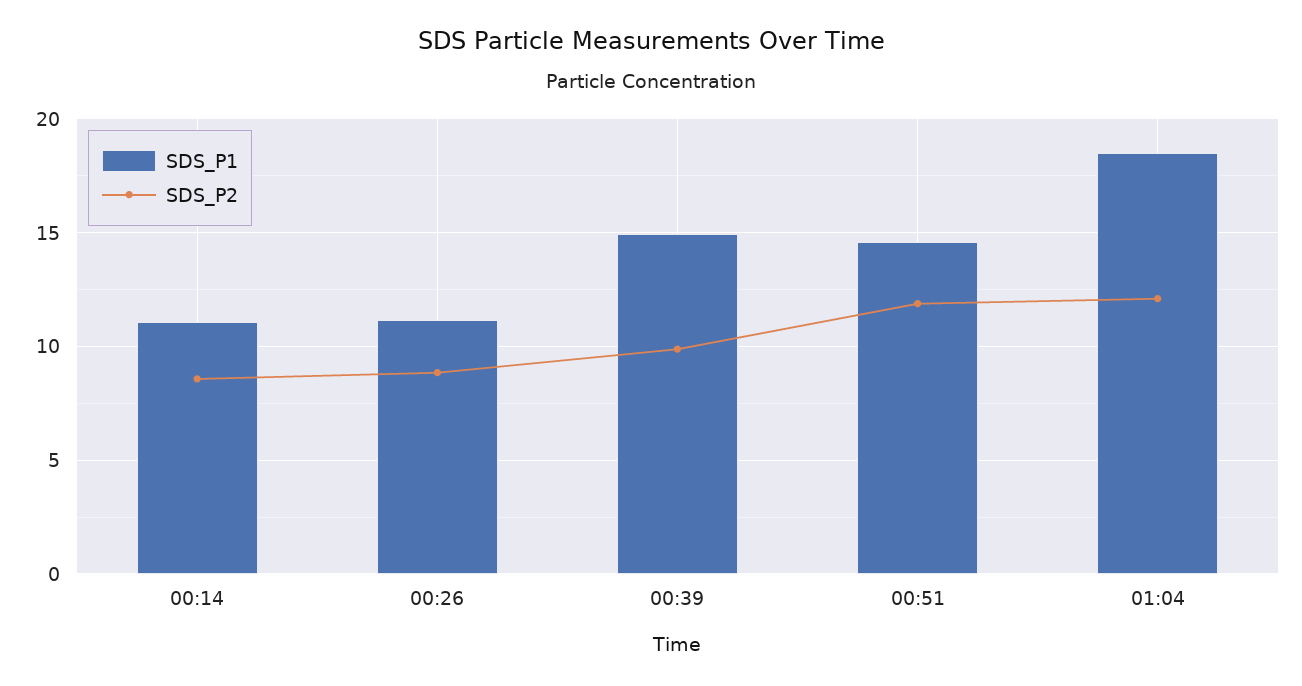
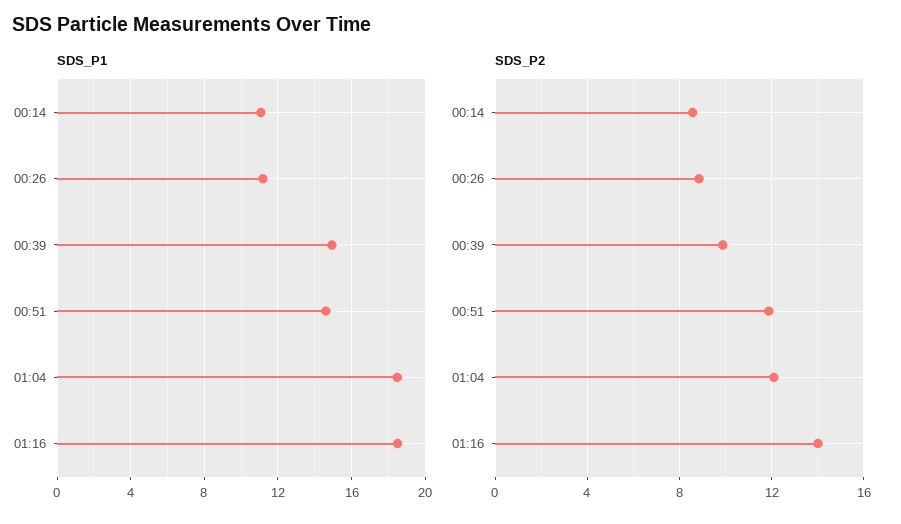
SDS_P1, 01:16: none -> 18.5
SDS_P2, 01:16: none -> 14

